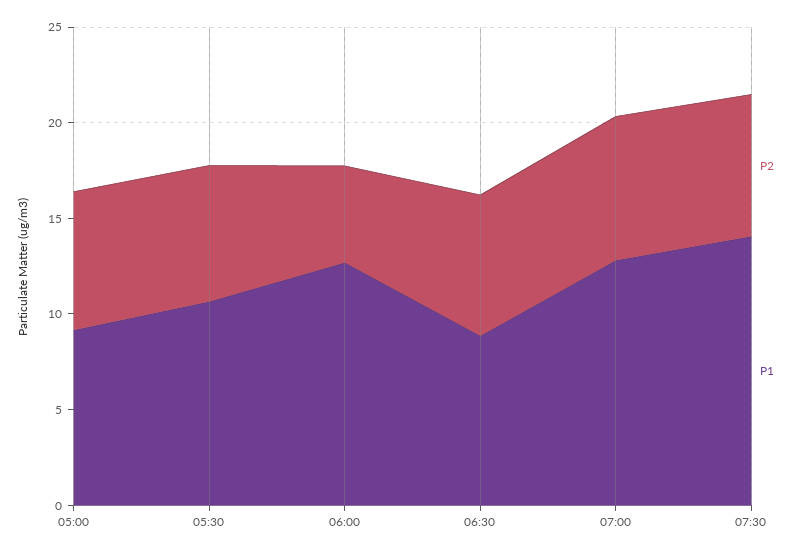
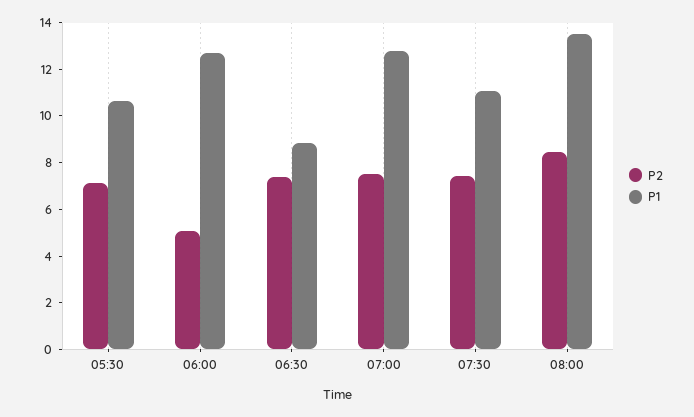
P2, 05:00: 7 -> none
P1, 05:00: 9 -> none
P1, 07:30: 14 -> 11
P2, 08:00: none -> 8.5
P1, 08:00: none -> 13.5

